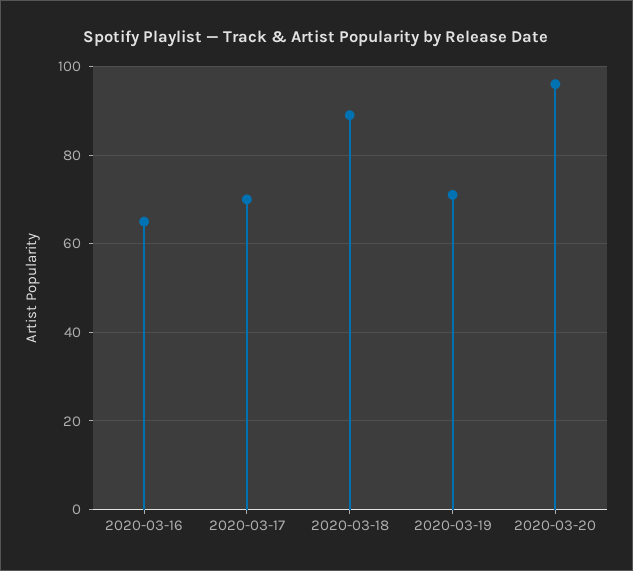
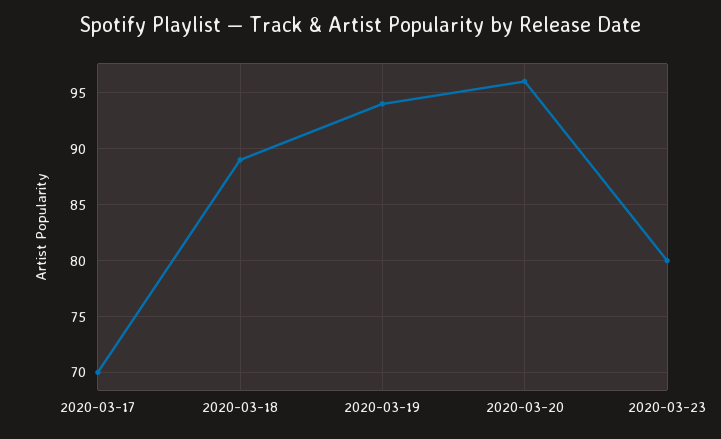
2020-03-16: 65 -> none
2020-03-19: 70 -> 94
2020-03-23: none -> 80

